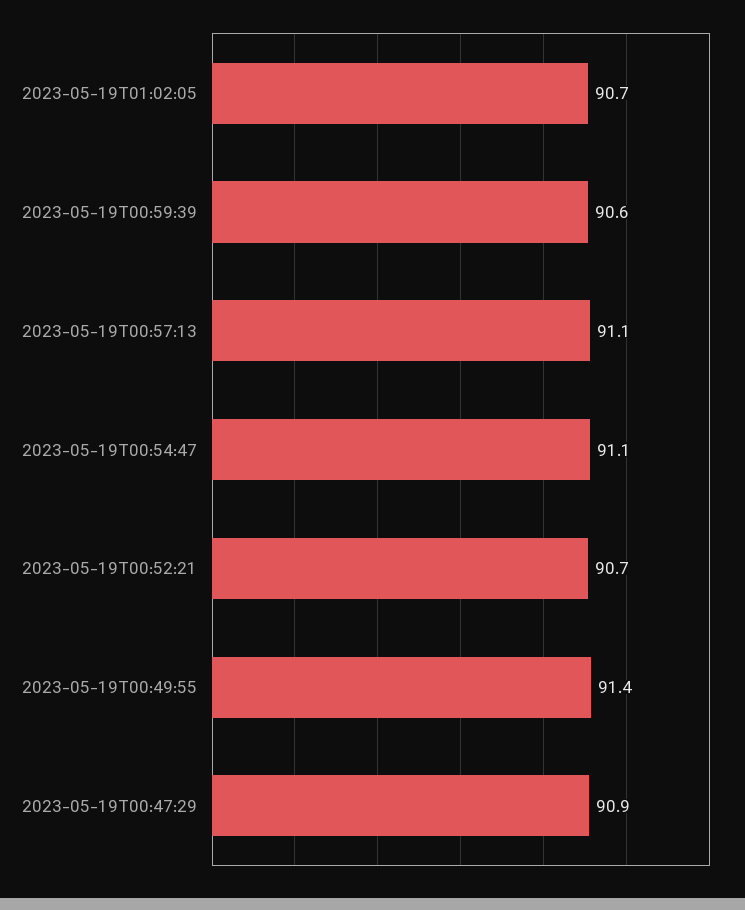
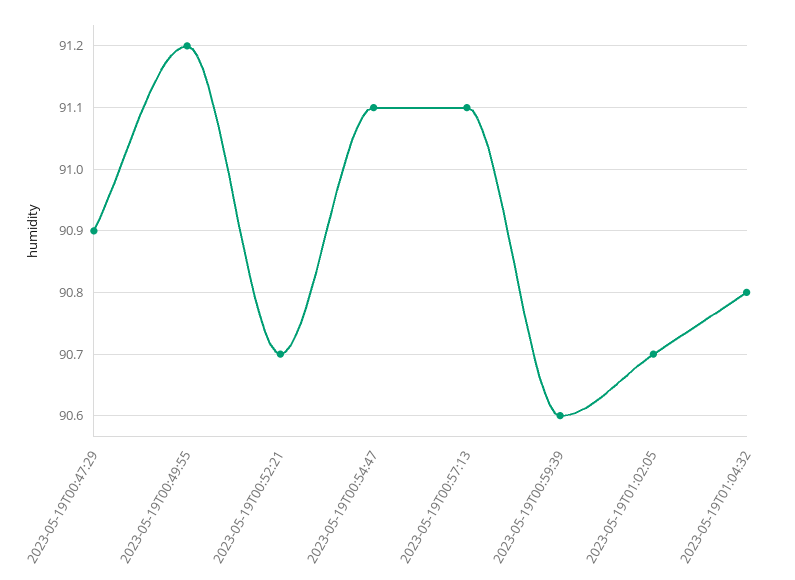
2023-05-19T00:49:55: 91.4 -> 91.2
2023-05-19T01:04:32: none -> 90.8

